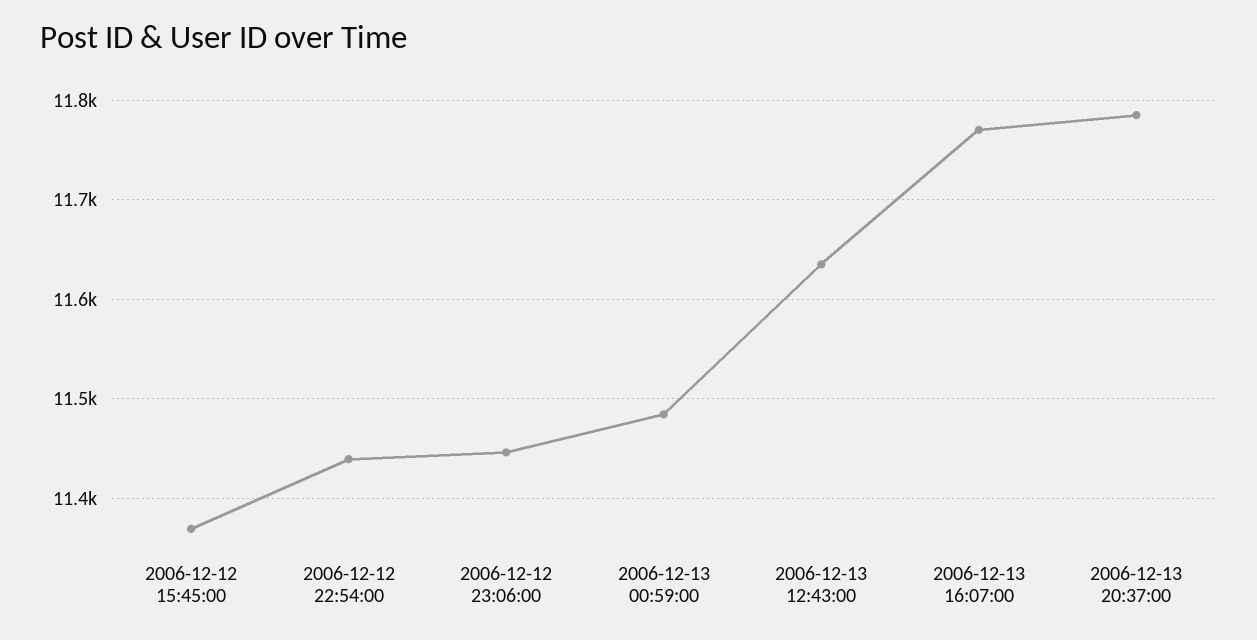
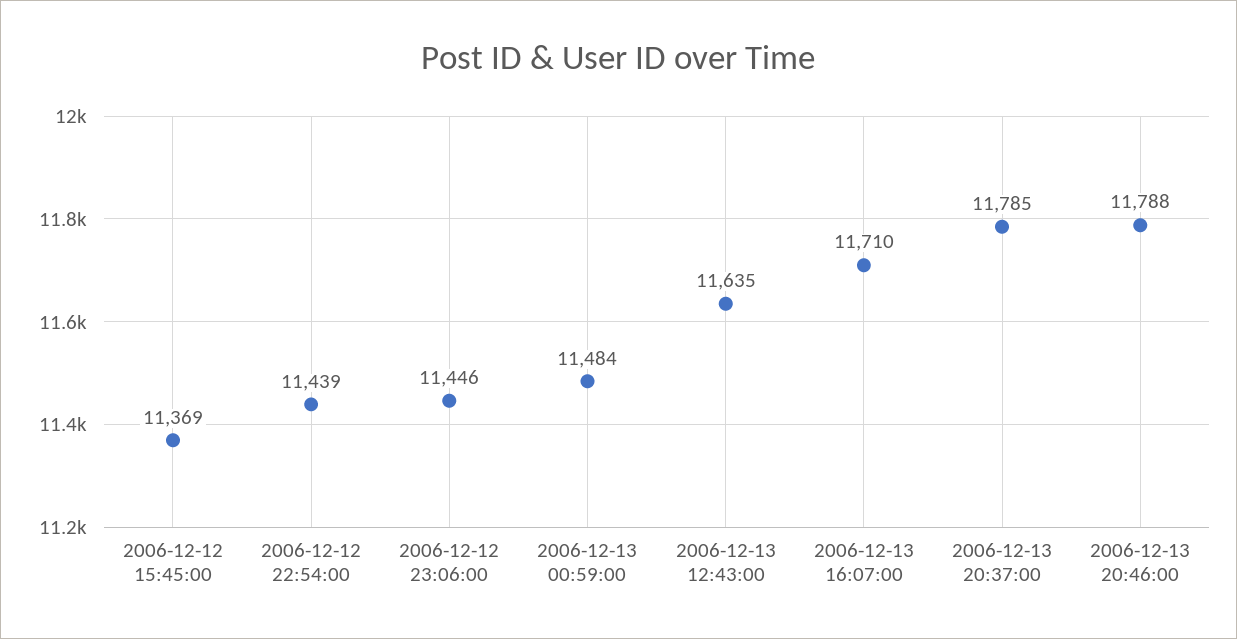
2006-12-13 16:07:00: 11770 -> 11710
2006-12-13 20:46:00: none -> 11788

